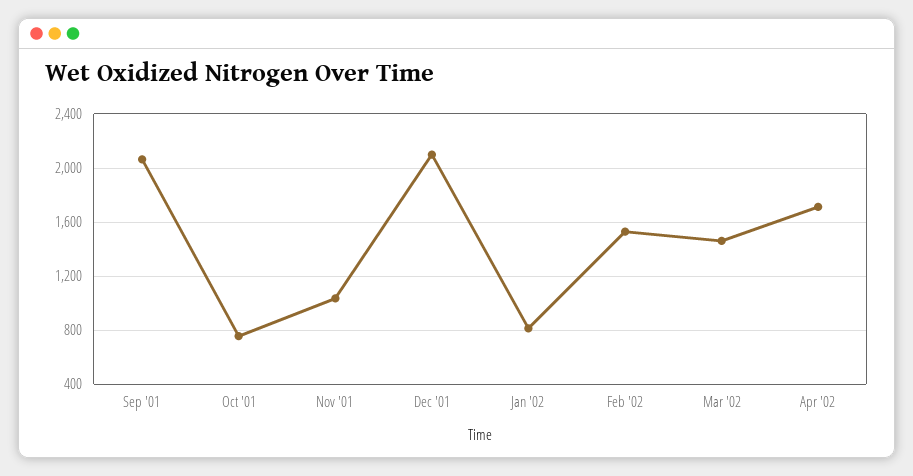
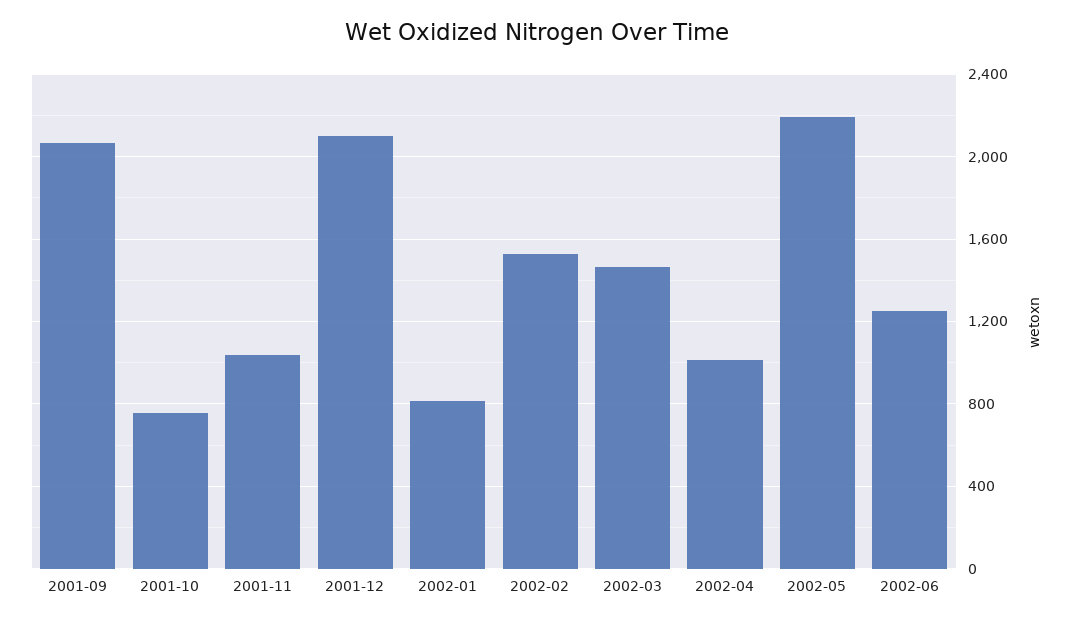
Apr '02: 1700 -> 1000
2002-05: none -> 2200
2002-06: none -> 1250

